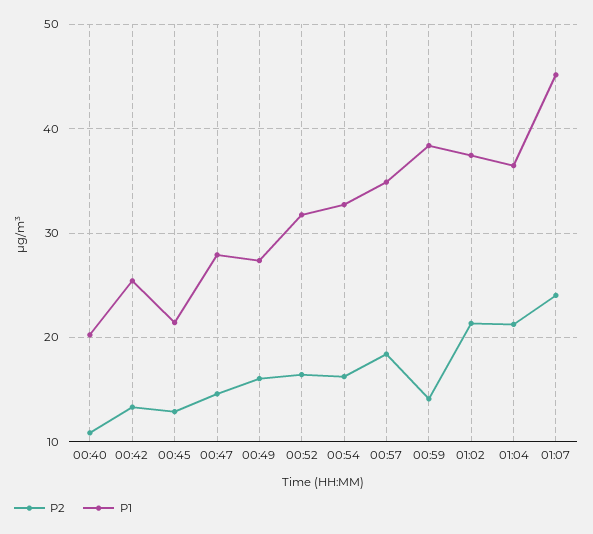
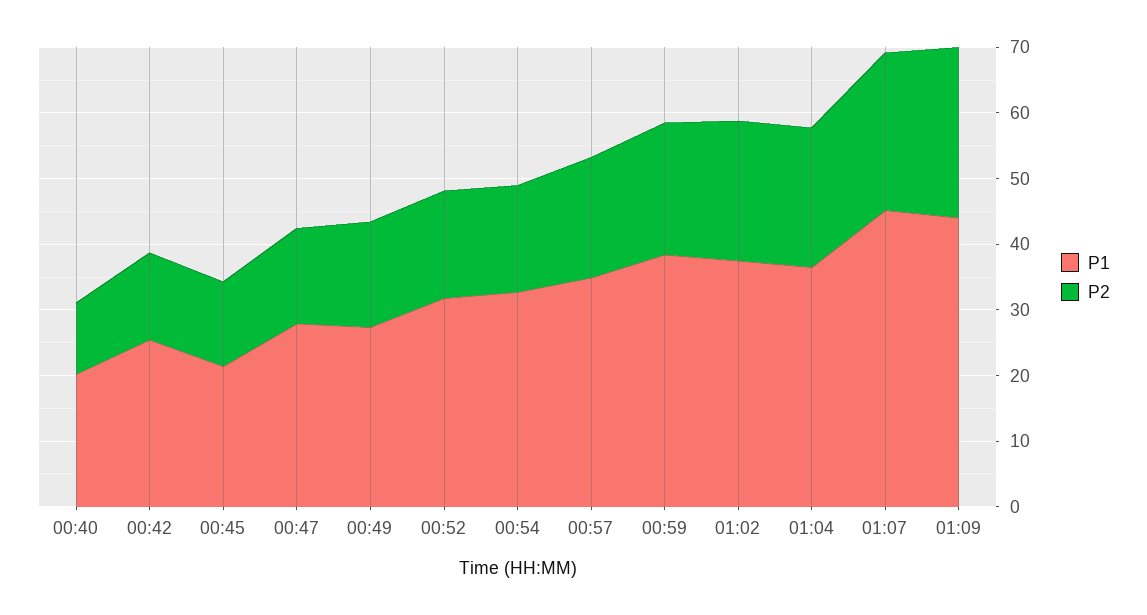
P2, 00:59: 14 -> 20
P1, 01:09: none -> 44
P2, 01:09: none -> 26

